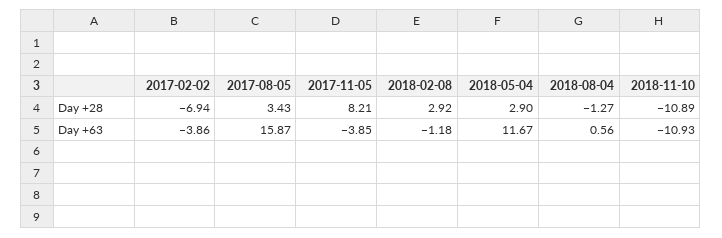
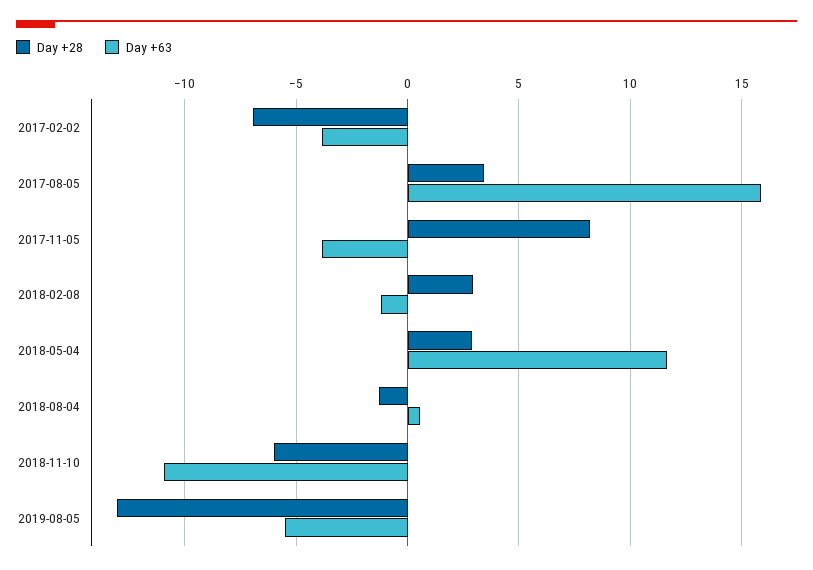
Day +28, 2018-11-10: -10.89 -> -6
Day +28, 2019-08-05: none -> -13
Day +63, 2019-08-05: none -> -5.5

